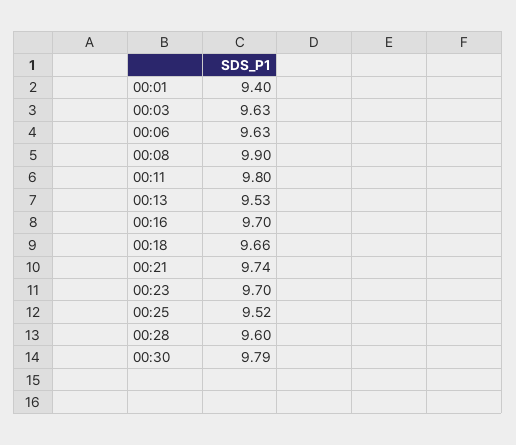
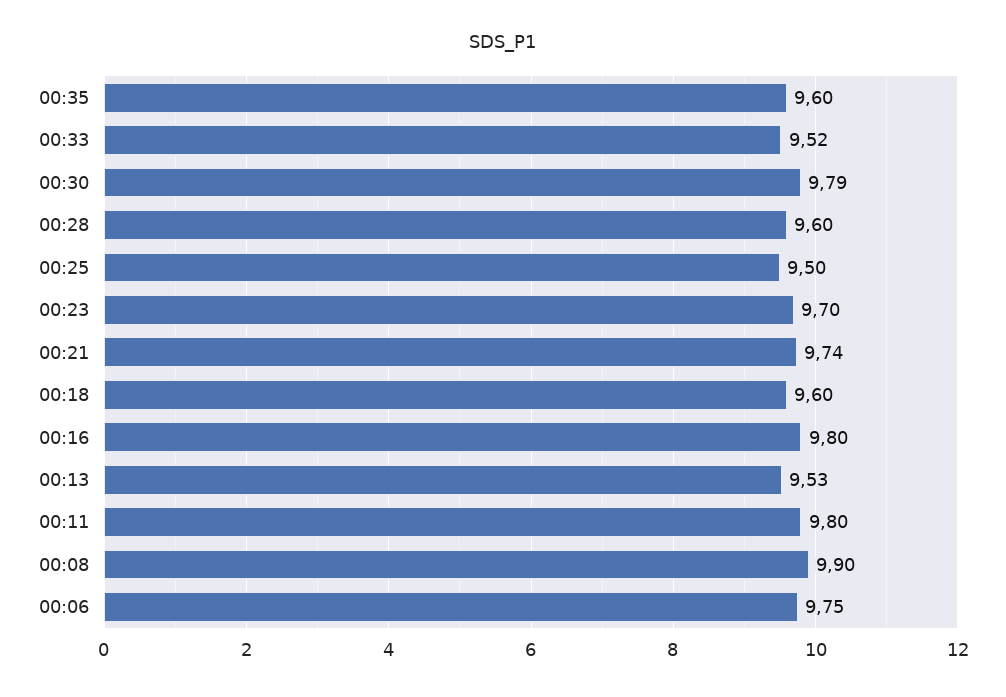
00:01: 9.4 -> none
00:03: 9.63 -> none
00:06: 9.63 -> 9.75
00:16: 9.7 -> 9.8
00:18: 9.66 -> 9.6
00:25: 9.52 -> 9.5
00:35: none -> 9.6
00:33: none -> 9.52

